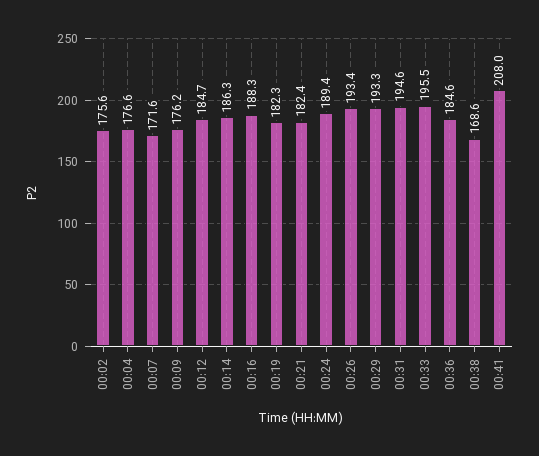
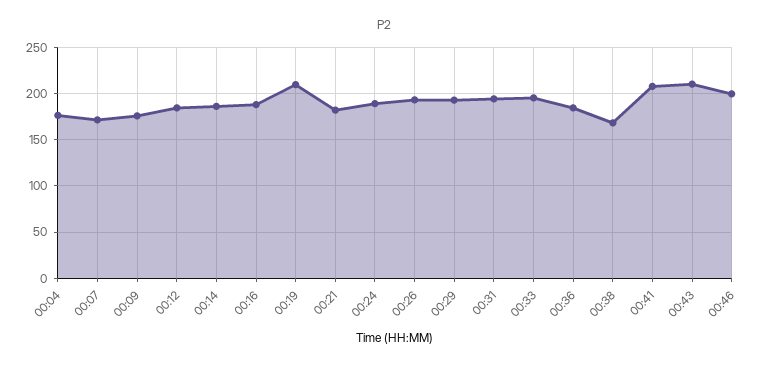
00:02: 175.6 -> none
00:19: 182.3 -> 210
00:43: none -> 210
00:46: none -> 200

